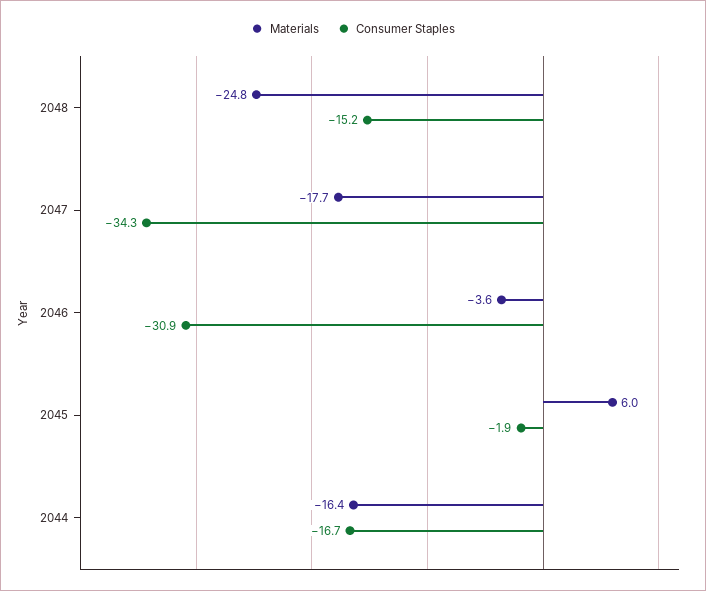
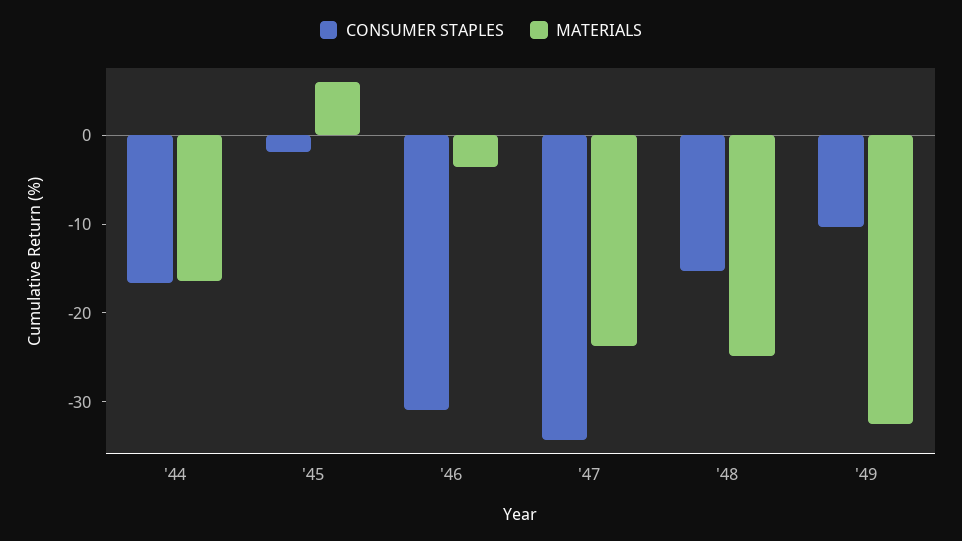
Materials, 2047: -17.7 -> -24
Consumer Staples, '49: none -> -10
Materials, '49: none -> -32

